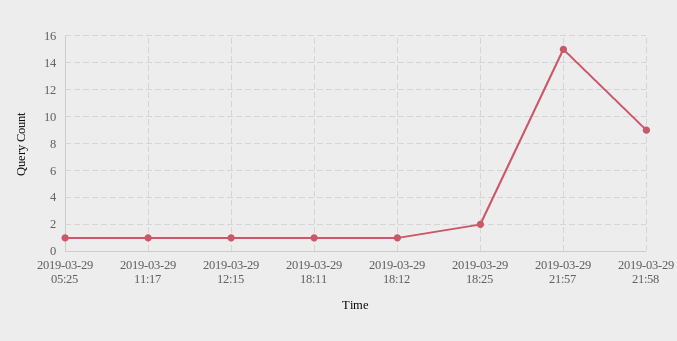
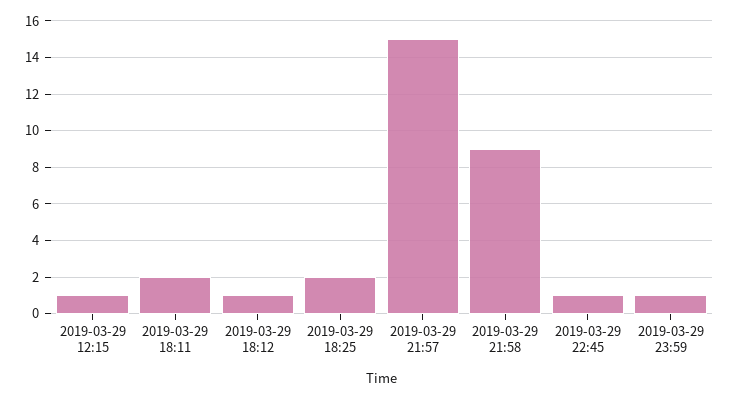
2019-03-29 05:25: 1 -> none
2019-03-29 11:17: 1 -> none
2019-03-29 18:11: 1 -> 2
2019-03-29 22:45: none -> 1
2019-03-29 23:59: none -> 1

